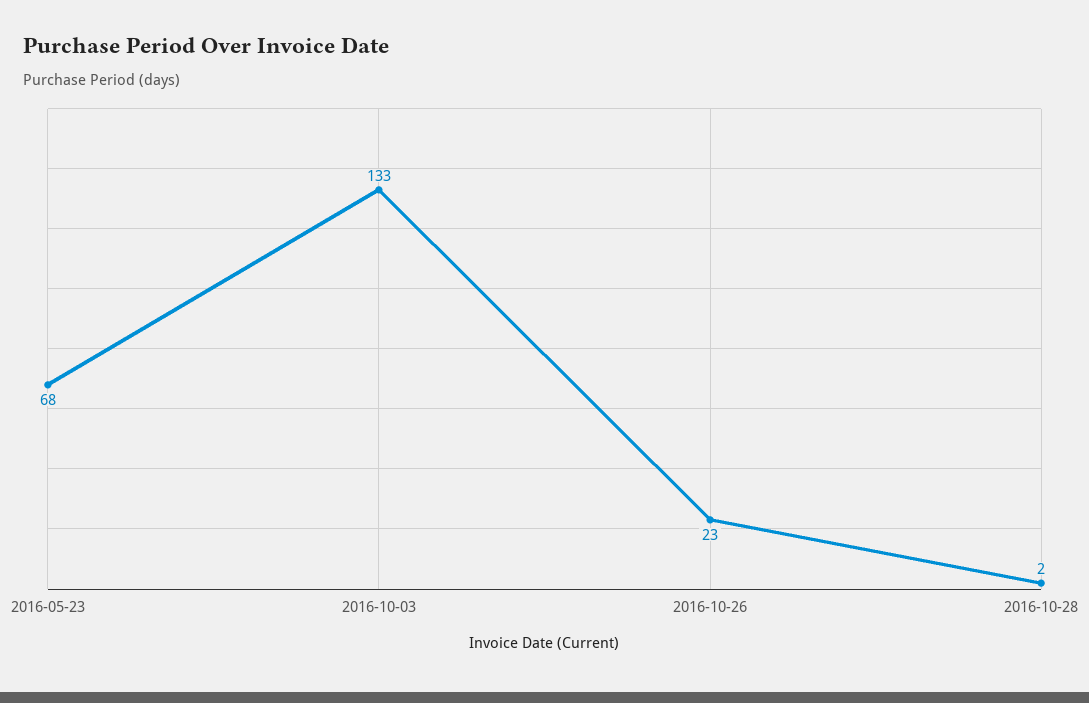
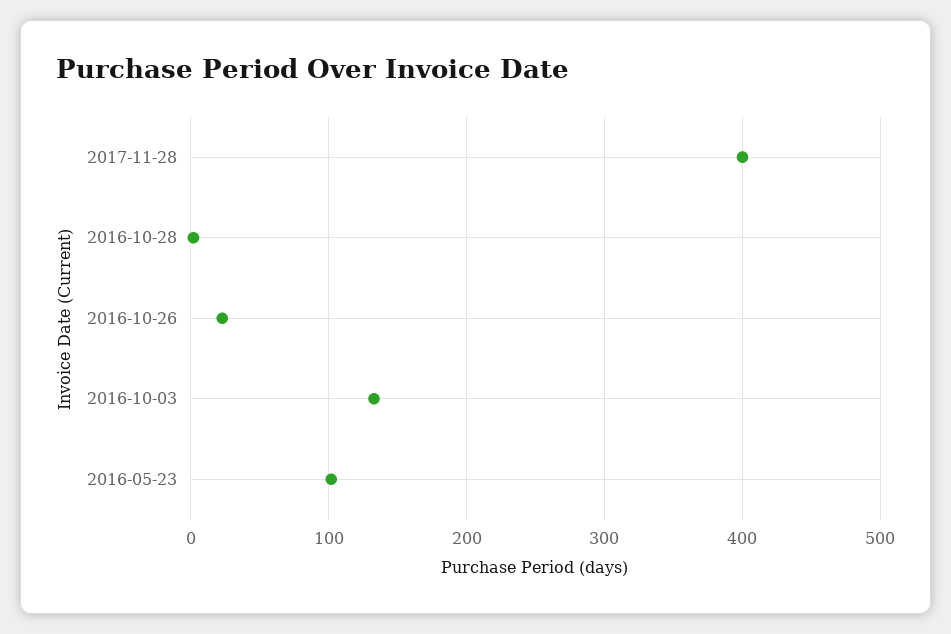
2016-05-23: 68 -> 100
2017-11-28: none -> 400

